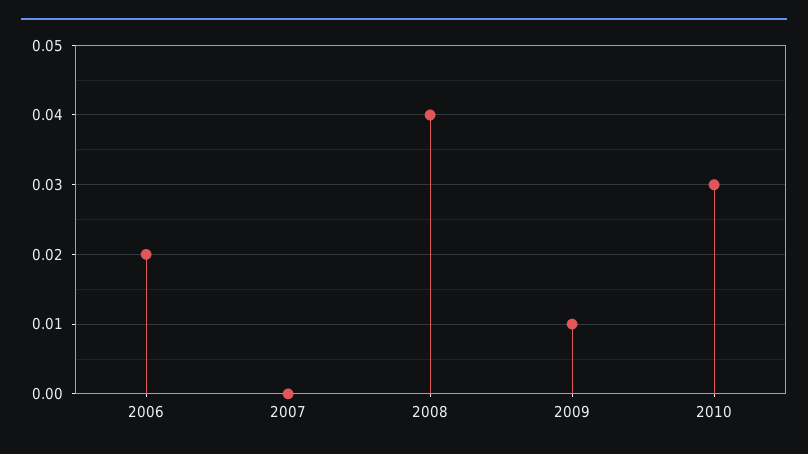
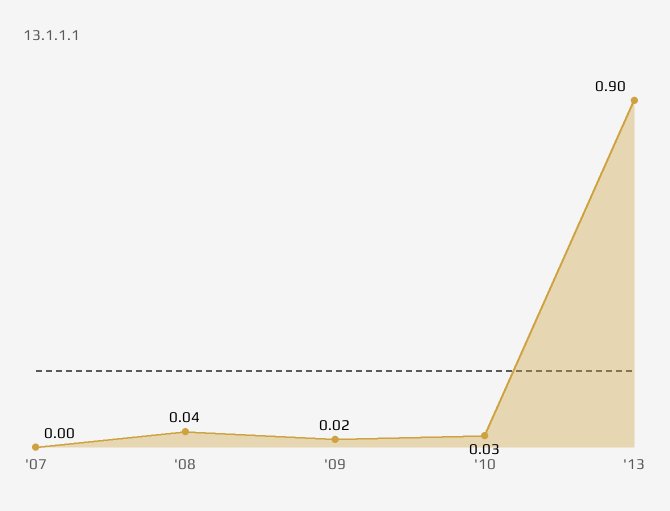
2006: 0.02 -> none
2009: 0.01 -> 0.02
'13: none -> 0.9

